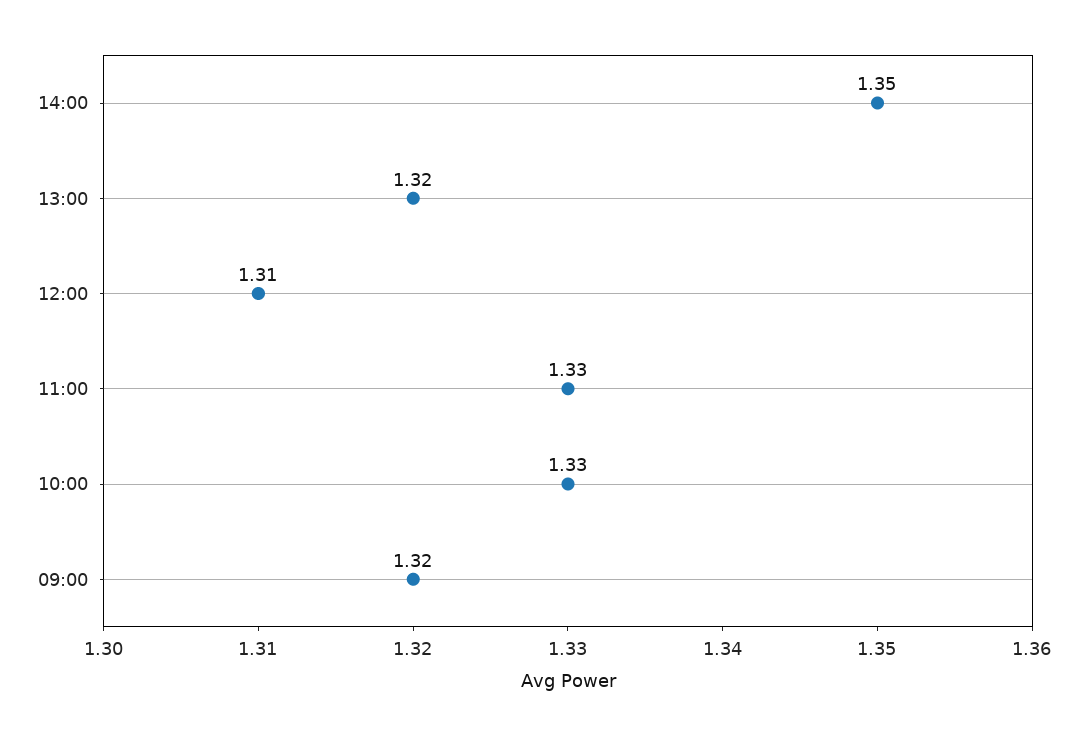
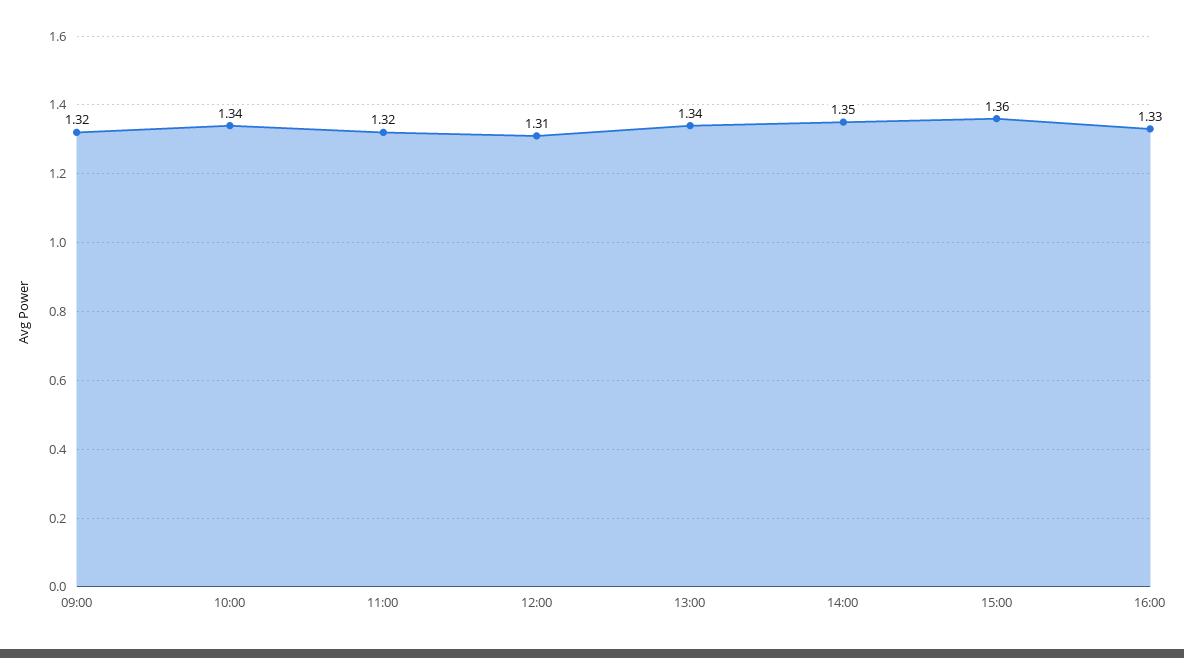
13:00: 1.32 -> 1.34
11:00: 1.33 -> 1.32
10:00: 1.33 -> 1.34
15:00: none -> 1.36
16:00: none -> 1.33

